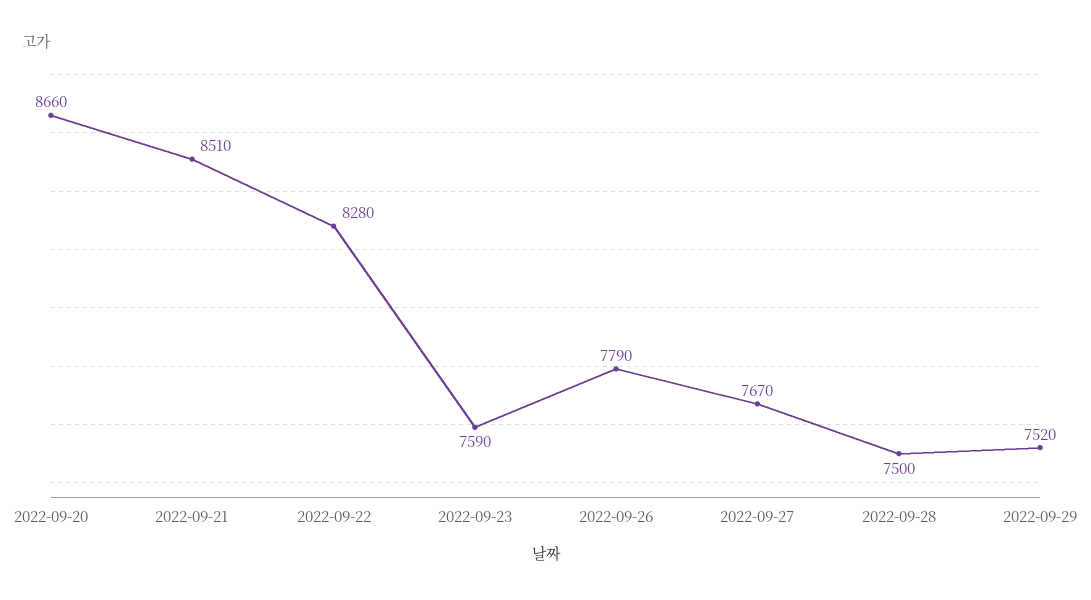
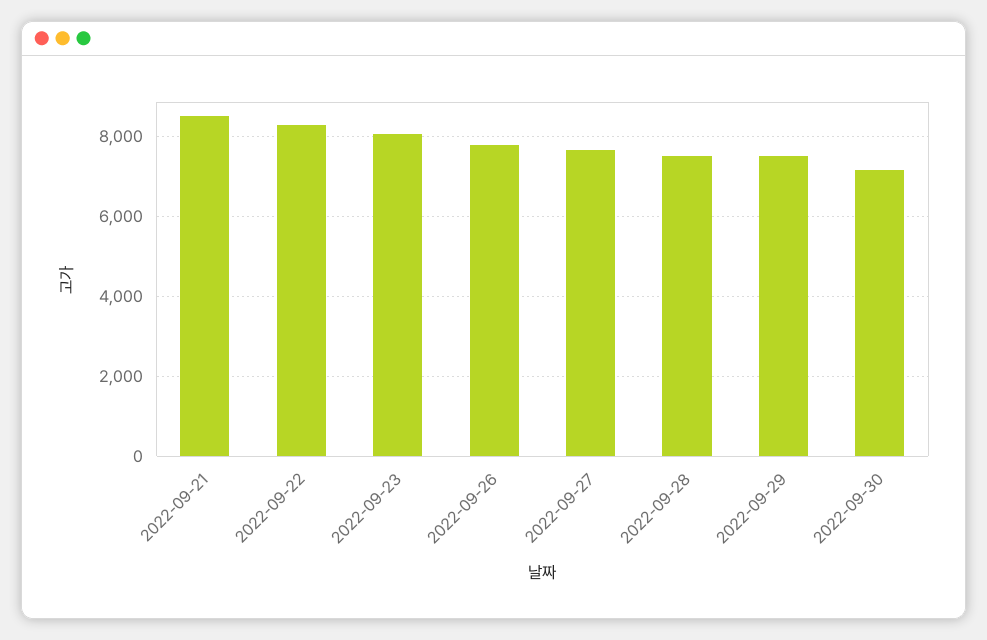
2022-09-20: 8660 -> none
2022-09-23: 7590 -> 8000
2022-09-30: none -> 7200

